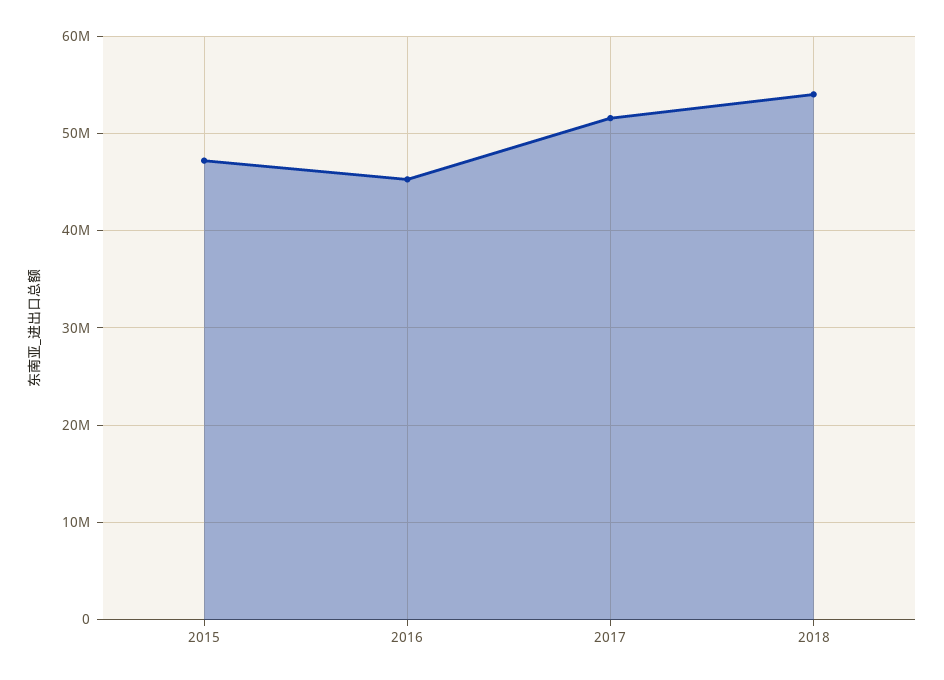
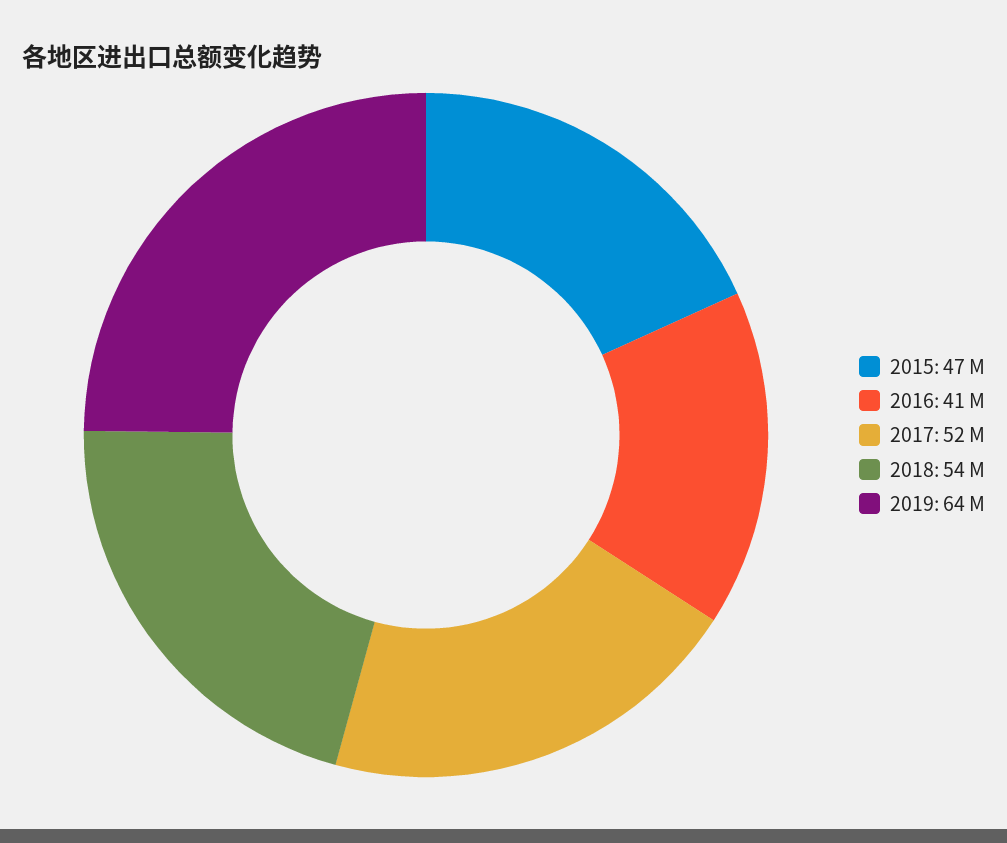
2016: 45000000 -> 41000000
2019: none -> 64000000

